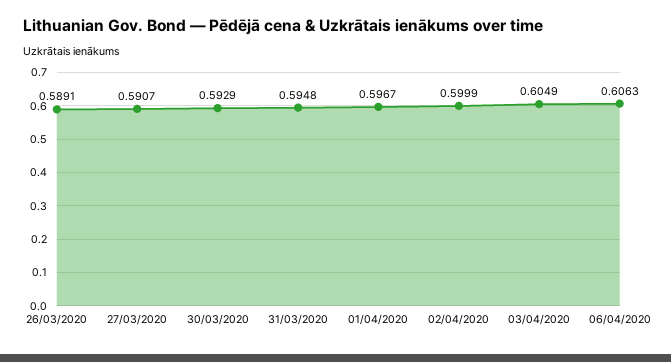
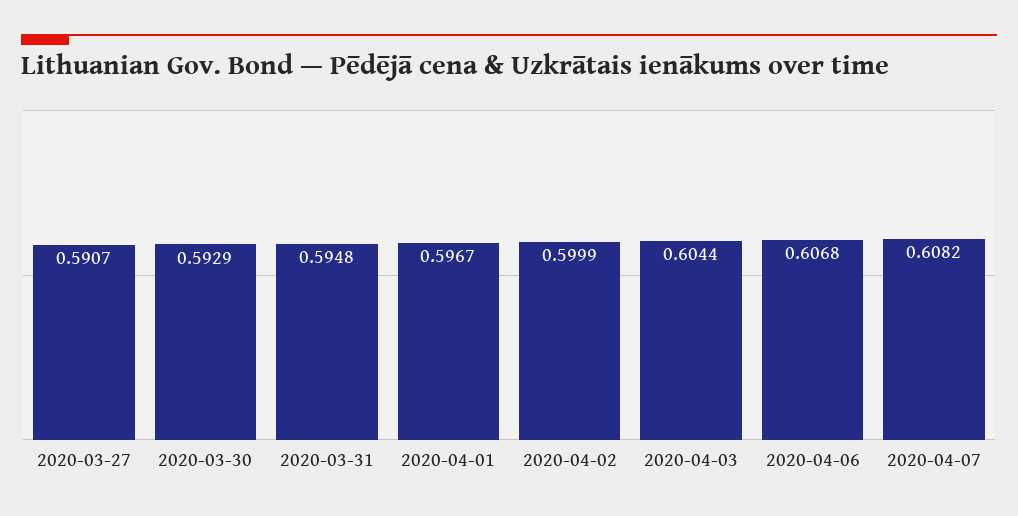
26/03/2020: 0.5891 -> none
03/04/2020: 0.6049 -> 0.6044
06/04/2020: 0.6063 -> 0.6068
2020-04-07: none -> 0.6082

